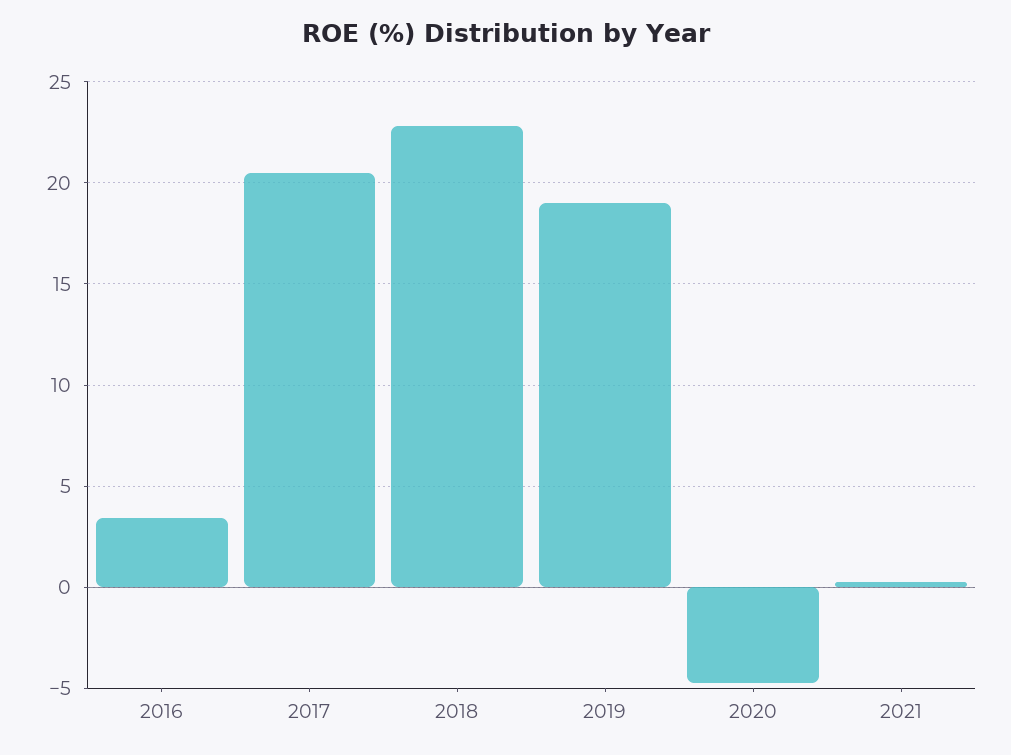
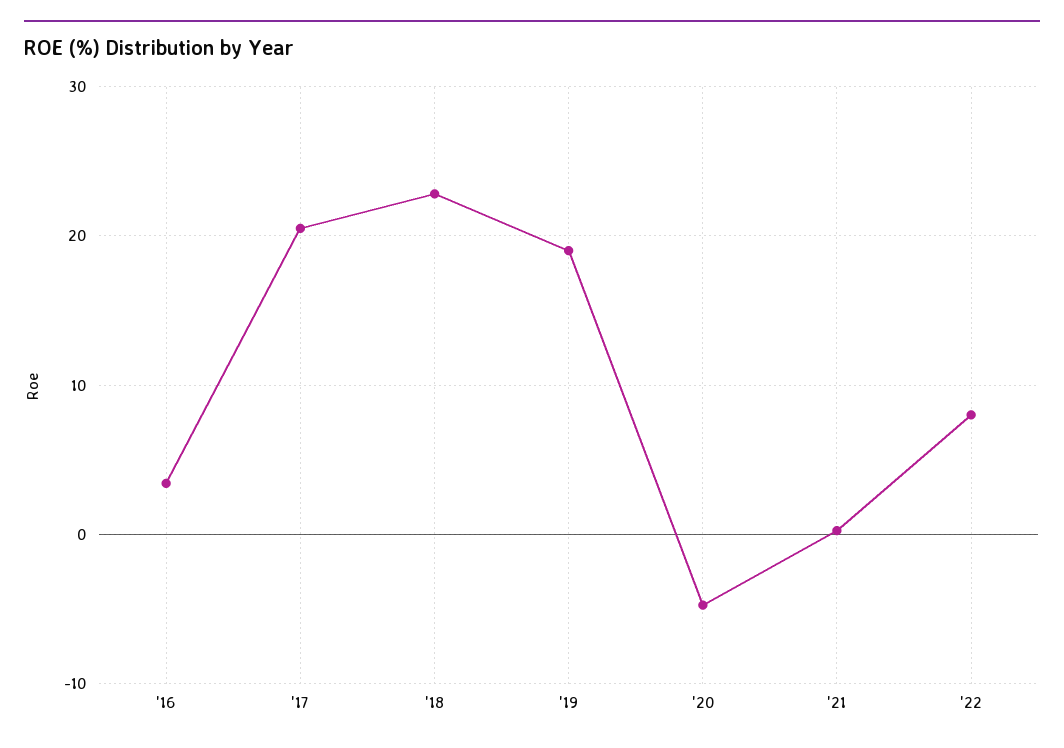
'22: none -> 8

